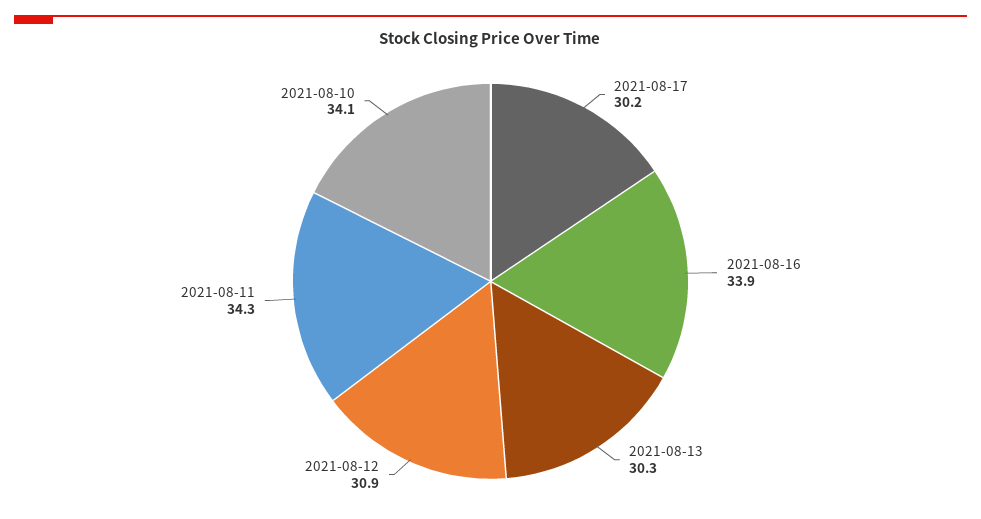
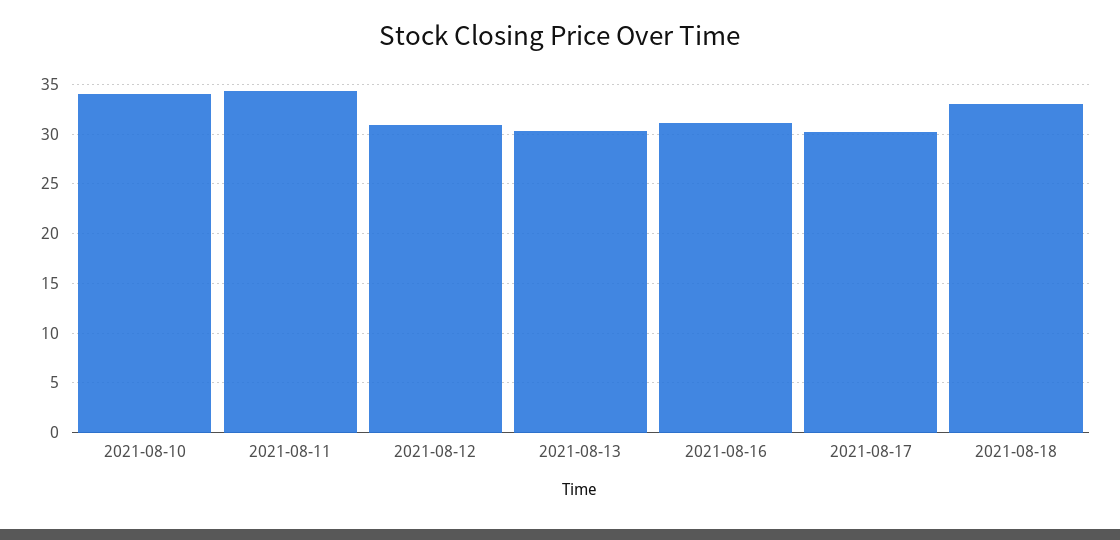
2021-08-16: 33.9 -> 31
2021-08-18: none -> 33

